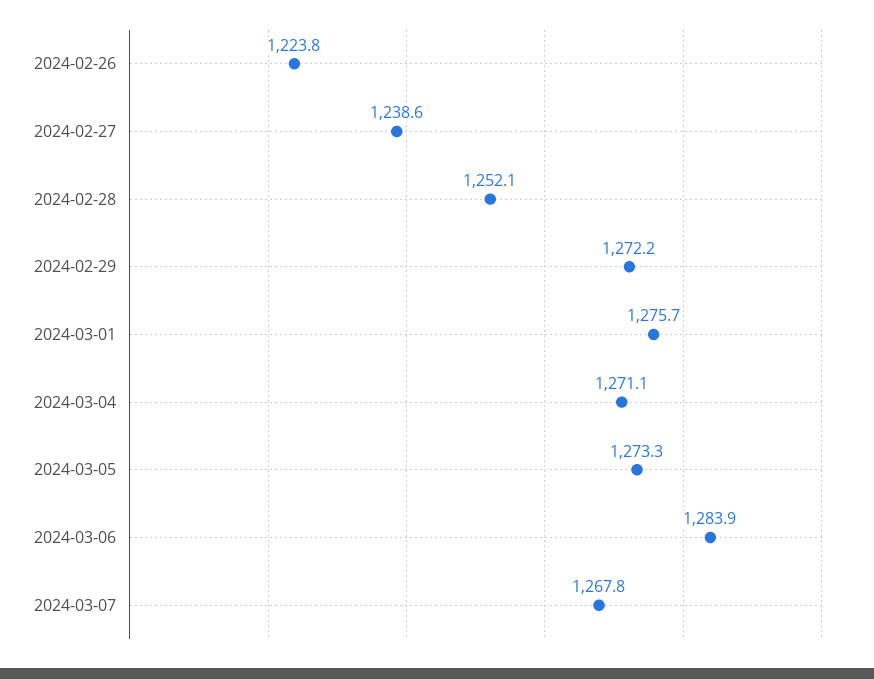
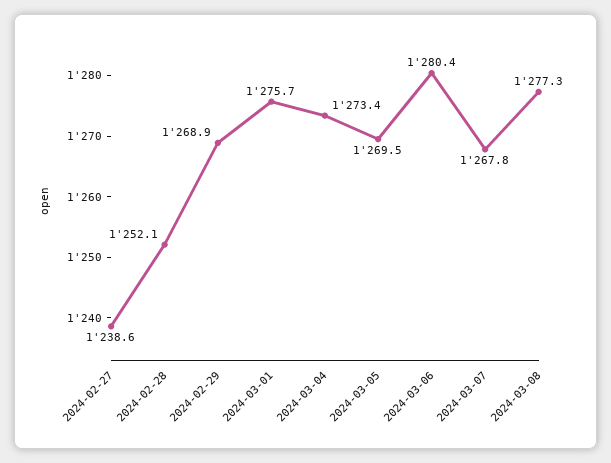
2024-02-26: 1223.8 -> none
2024-02-29: 1272.2 -> 1268.9
2024-03-04: 1271.1 -> 1273.4
2024-03-05: 1273.3 -> 1269.5
2024-03-06: 1283.9 -> 1280.4
2024-03-08: none -> 1277.3

